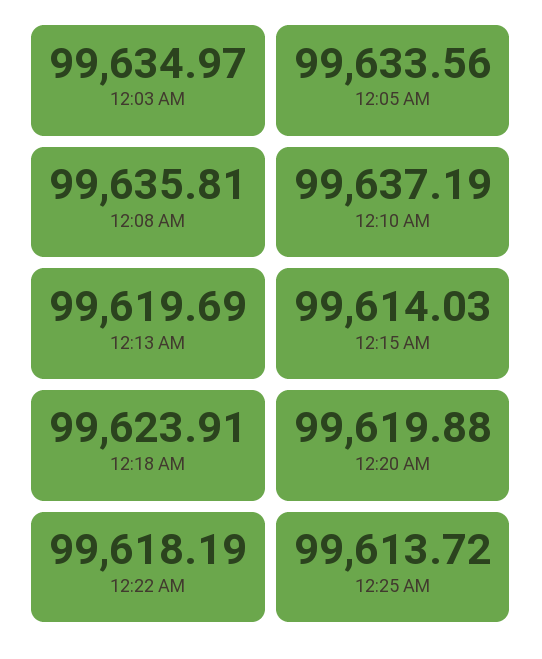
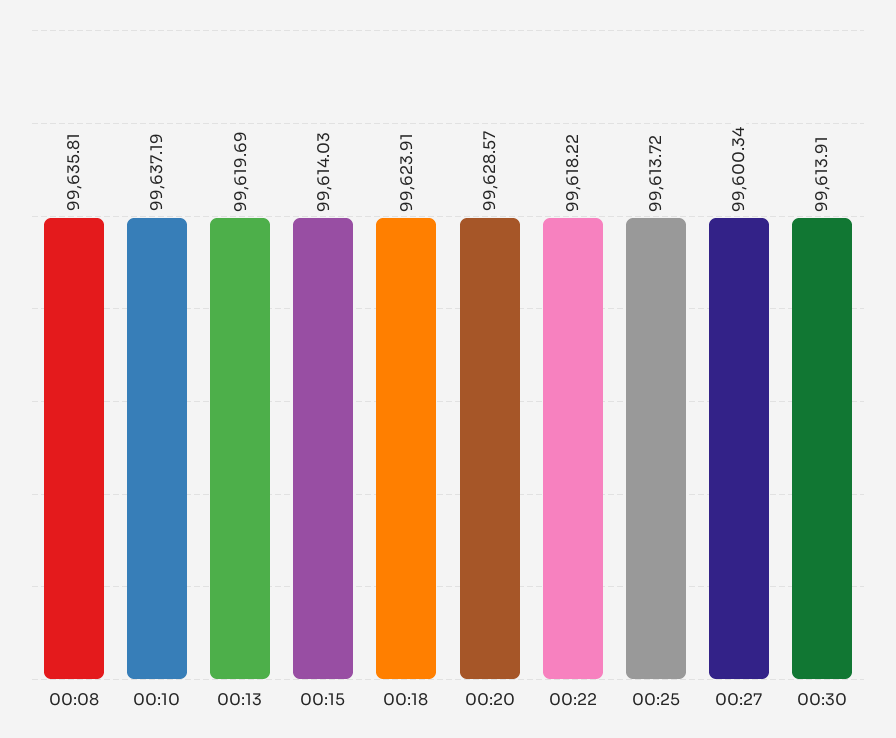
12:03 AM: 99634.97 -> none
12:05 AM: 99633.56 -> none
12:20 AM: 99619.88 -> 99628.57
12:22 AM: 99618.19 -> 99618.22
00:27: none -> 99600.34
00:30: none -> 99613.91

